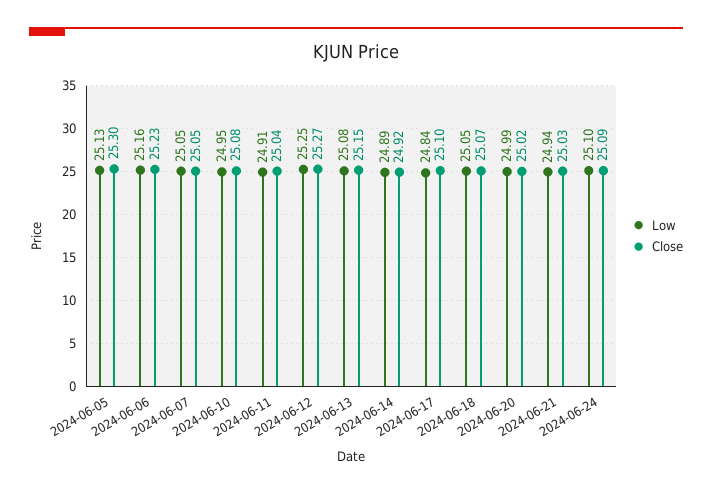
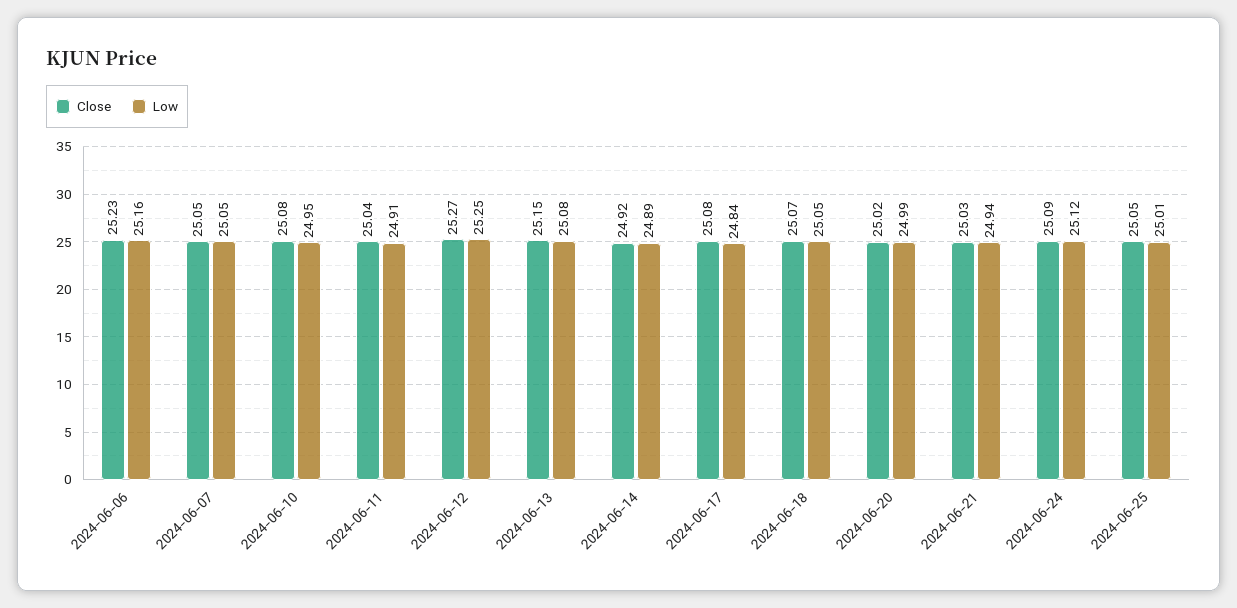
Low, 2024-06-05: 25.13 -> none
Close, 2024-06-05: 25.3 -> none
Close, 2024-06-17: 25.1 -> 25.08
Low, 2024-06-24: 25.1 -> 25.12
Close, 2024-06-25: none -> 25.05
Low, 2024-06-25: none -> 25.01

